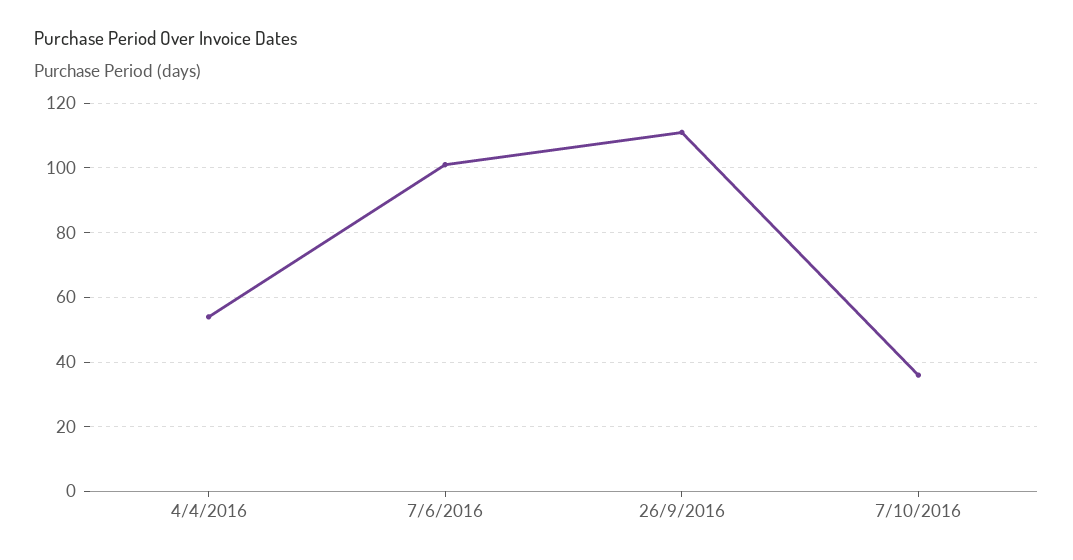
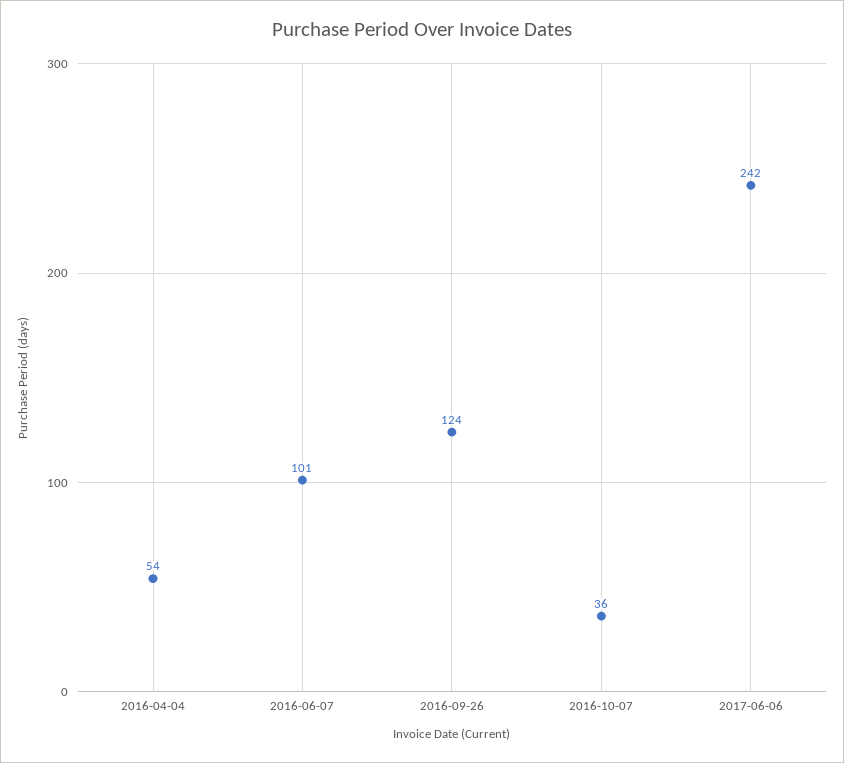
26/9/2016: 110 -> 124
2017-06-06: none -> 242

